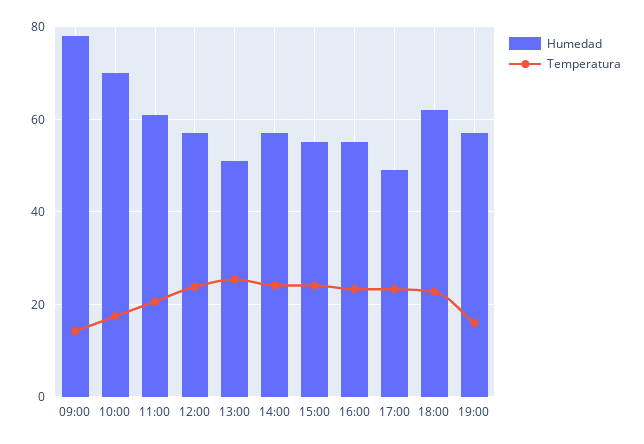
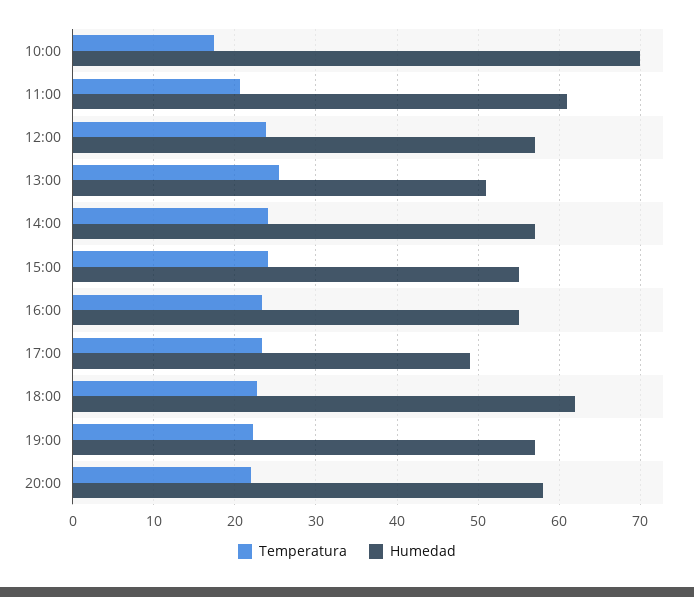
Humedad, 09:00: 78 -> none
Temperatura, 09:00: 14 -> none
Temperatura, 19:00: 16 -> 22
Temperatura, 20:00: none -> 22
Humedad, 20:00: none -> 58

